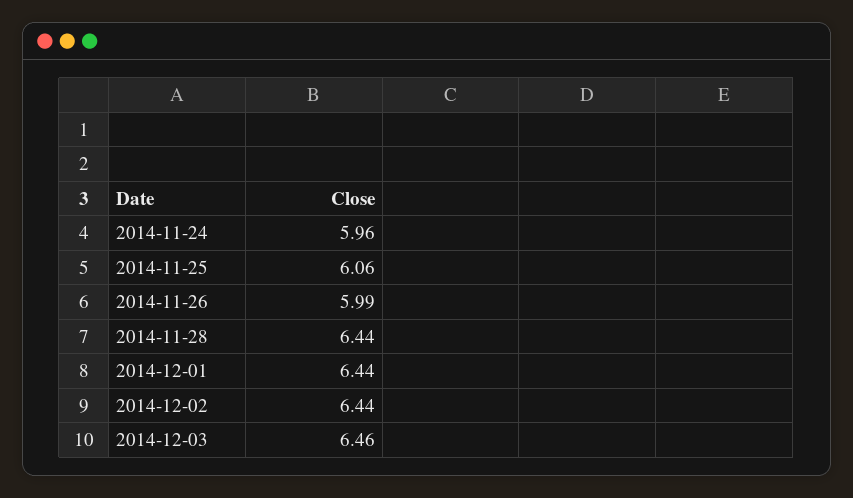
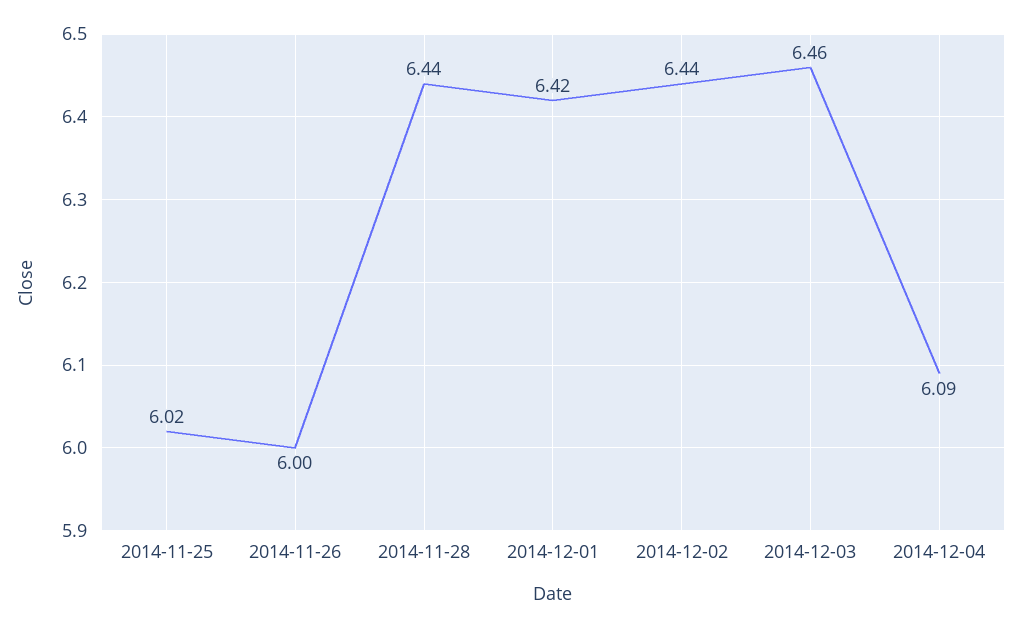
2014-11-24: 5.96 -> none
2014-11-25: 6.06 -> 6.02
2014-11-26: 5.99 -> 6
2014-12-01: 6.44 -> 6.42
2014-12-04: none -> 6.09

